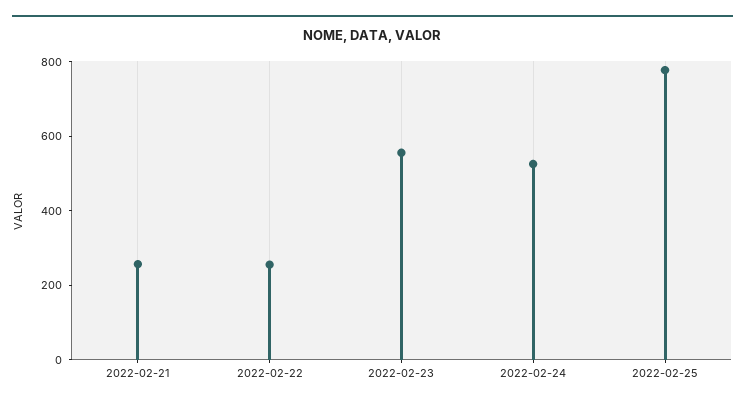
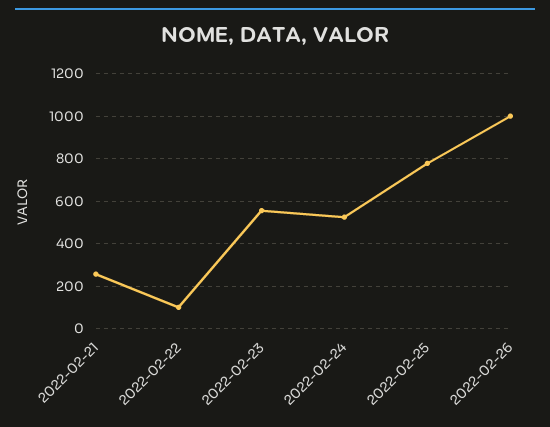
2022-02-22: 250 -> 100
2022-02-26: none -> 1000

